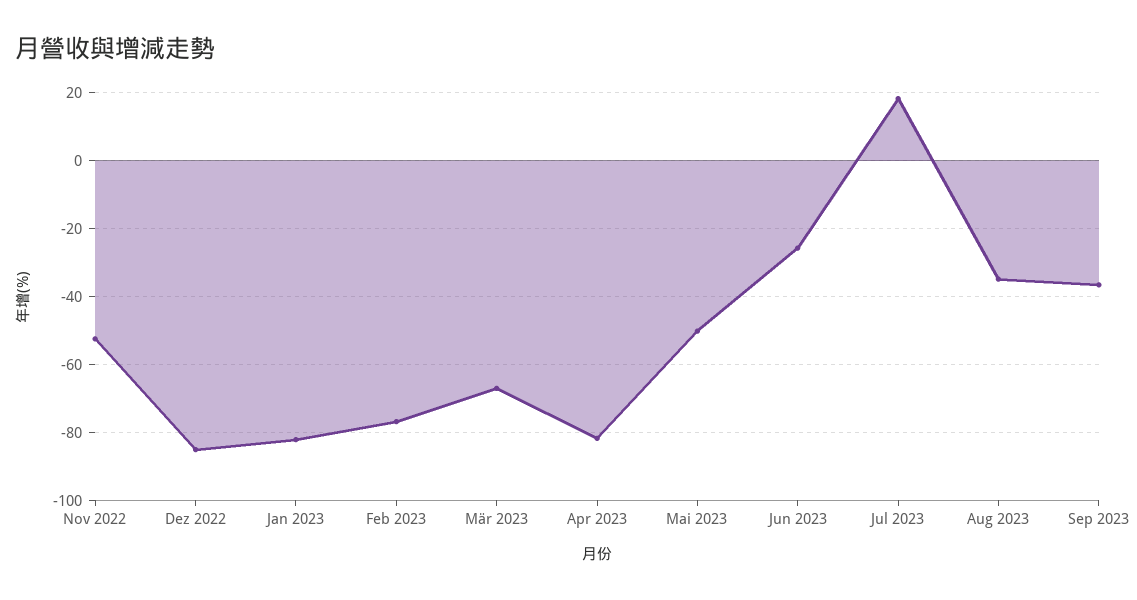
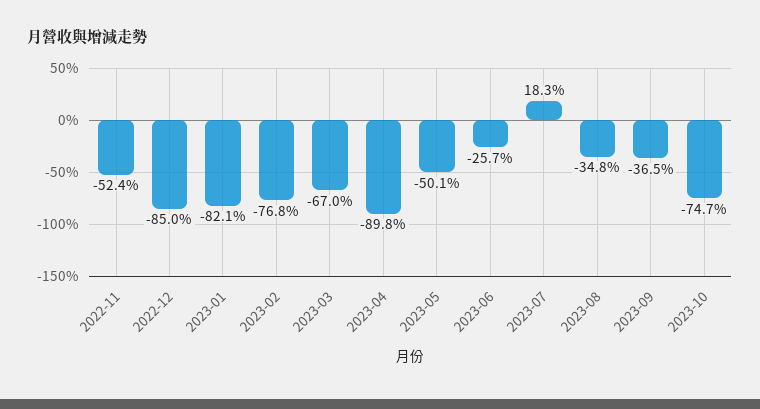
Apr 2023: -82 -> -89.8
2023-10: none -> -74.7

